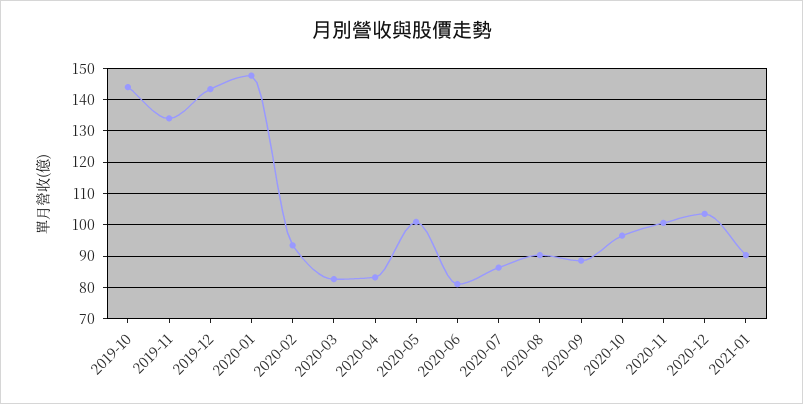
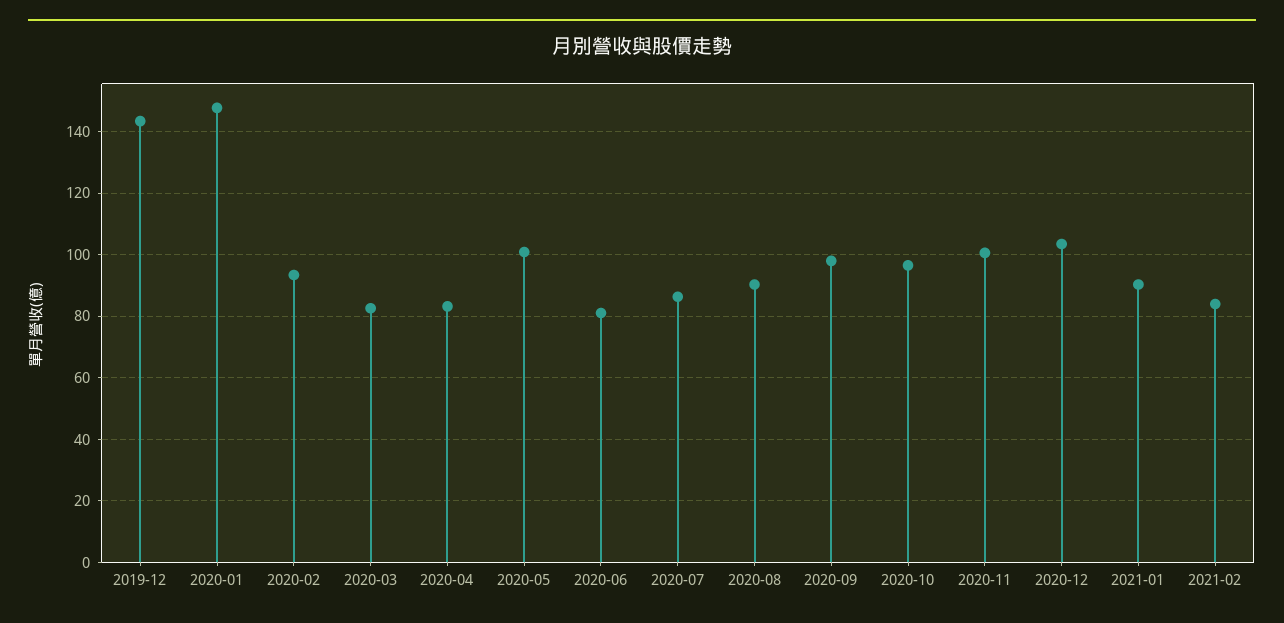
2019-10: 144 -> none
2019-11: 134 -> none
2020-09: 88 -> 98
2021-02: none -> 84

